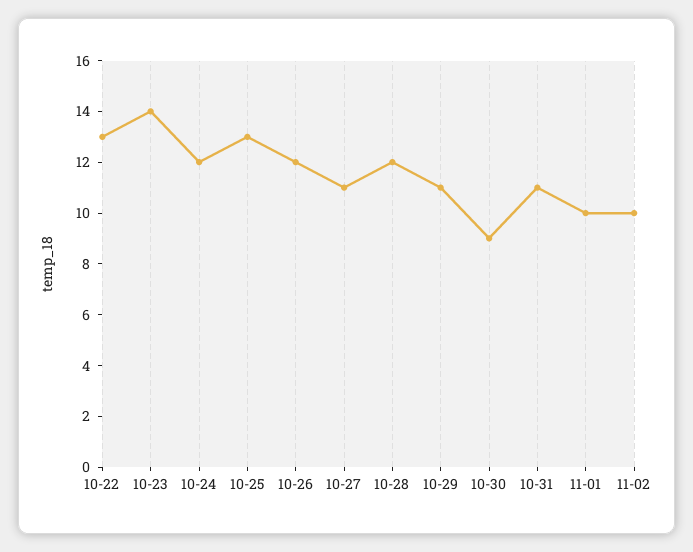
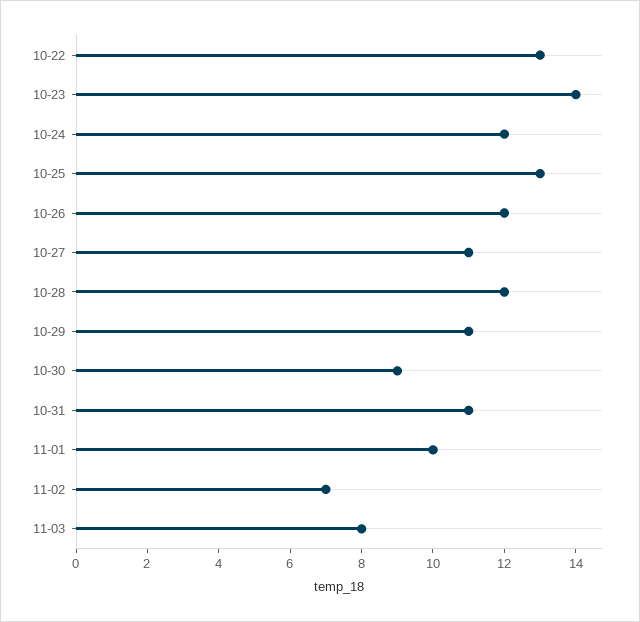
11-02: 10 -> 7
11-03: none -> 8

